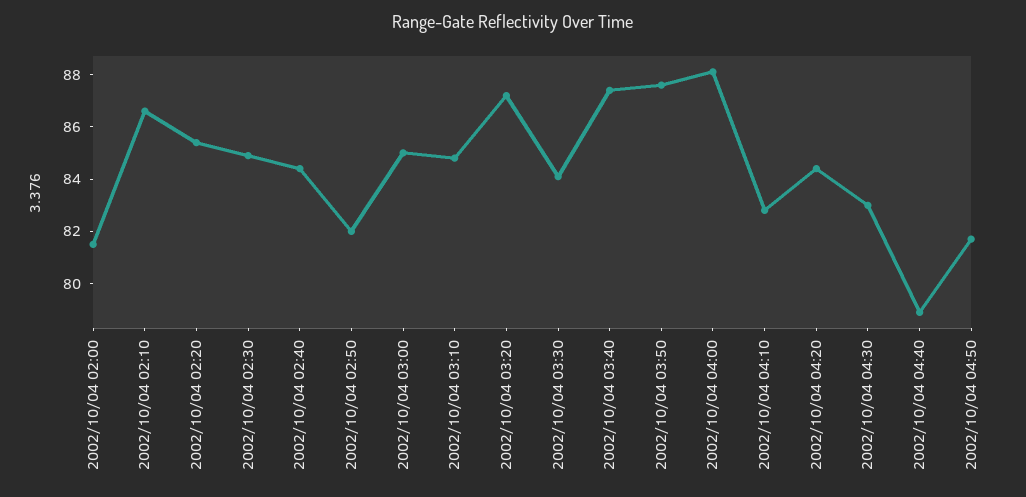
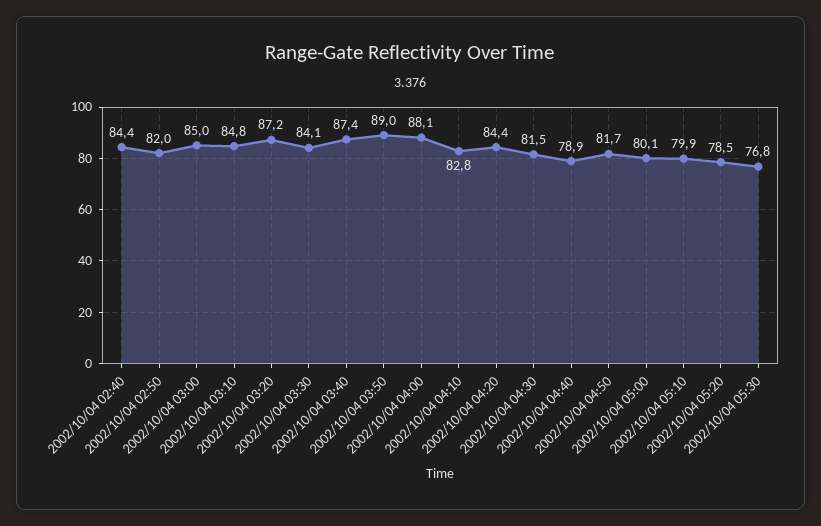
2002/10/04 02:00: 81.5 -> none
2002/10/04 02:10: 86.5 -> none
2002/10/04 02:20: 85.5 -> none
2002/10/04 02:30: 85 -> none
2002/10/04 03:50: 87.5 -> 89
2002/10/04 04:30: 83 -> 81.5
2002/10/04 05:00: none -> 80.1
2002/10/04 05:10: none -> 79.9
2002/10/04 05:20: none -> 78.5
2002/10/04 05:30: none -> 76.8

